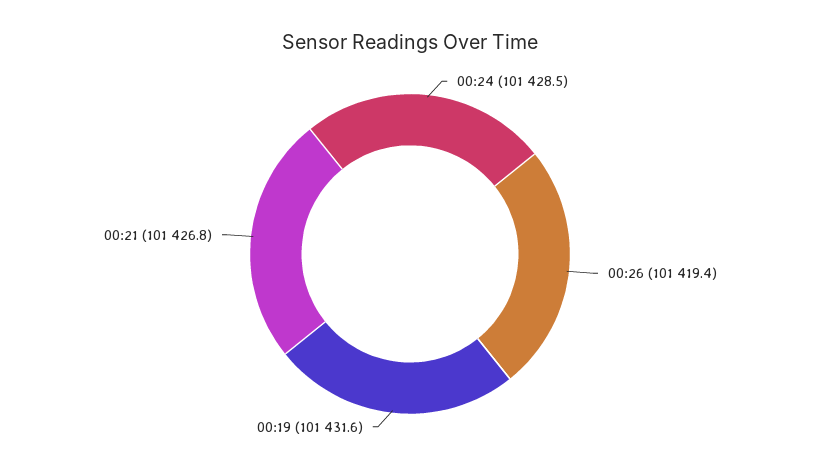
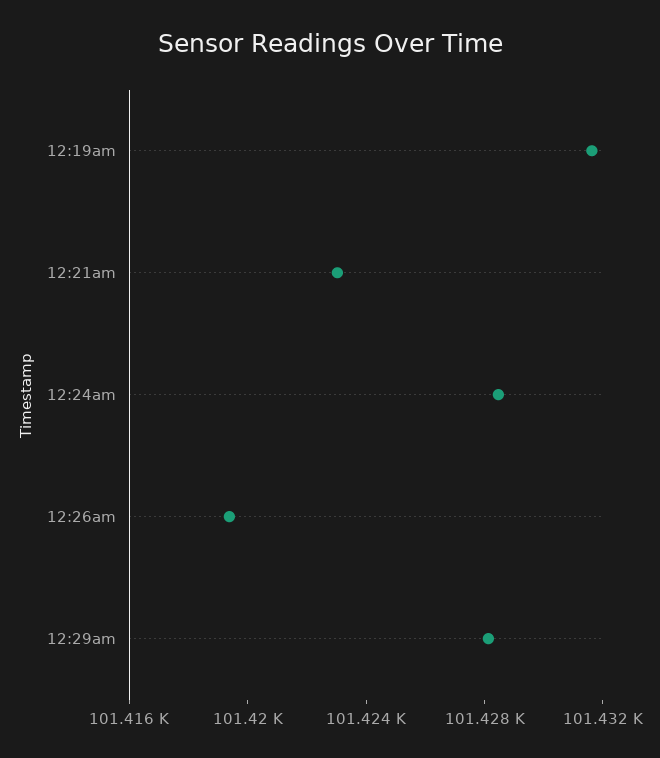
00:21: 101426.8 -> 101423
12:29am: none -> 101428

